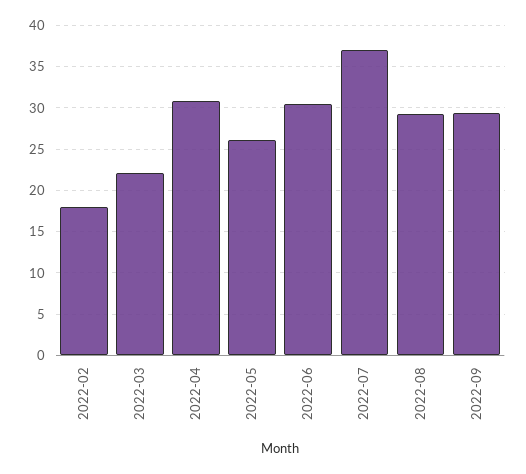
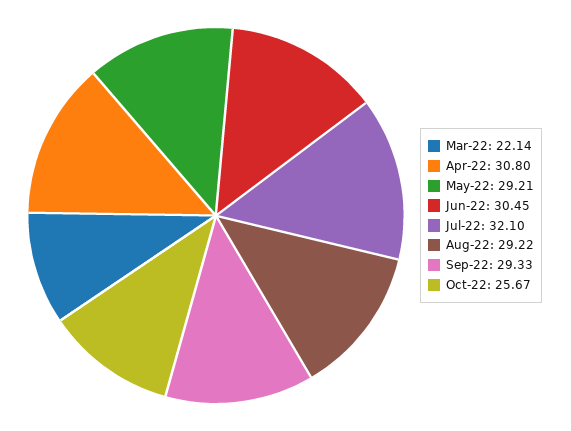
2022-02: 18 -> none
2022-05: 26 -> 29.21
2022-07: 37 -> 32.1
Oct-22: none -> 25.67

